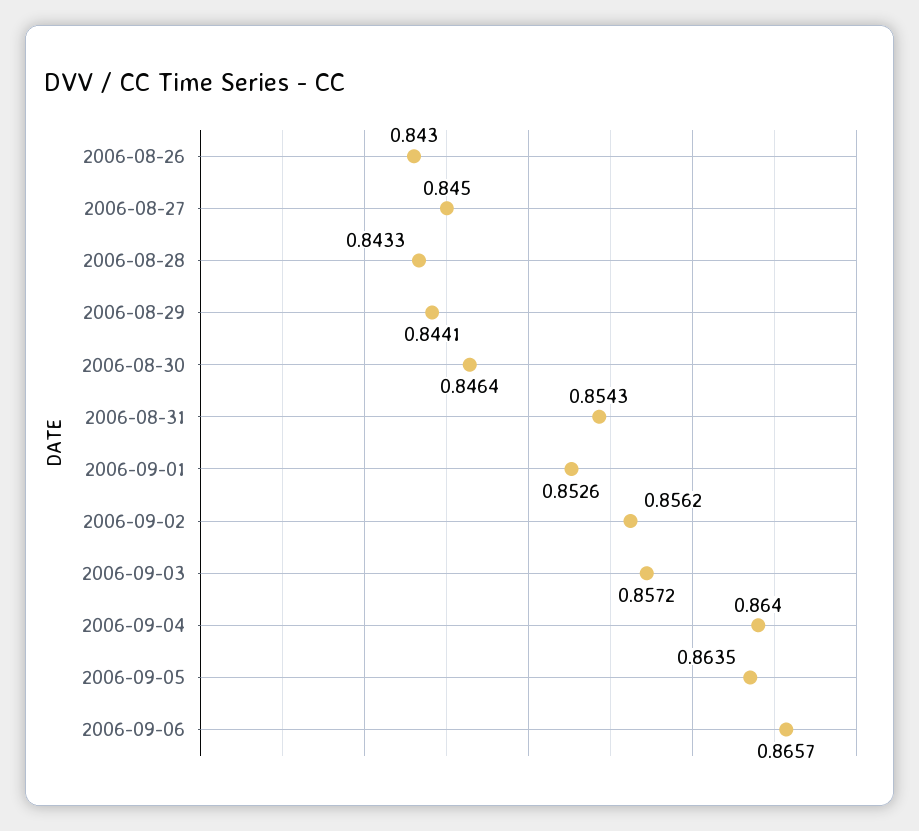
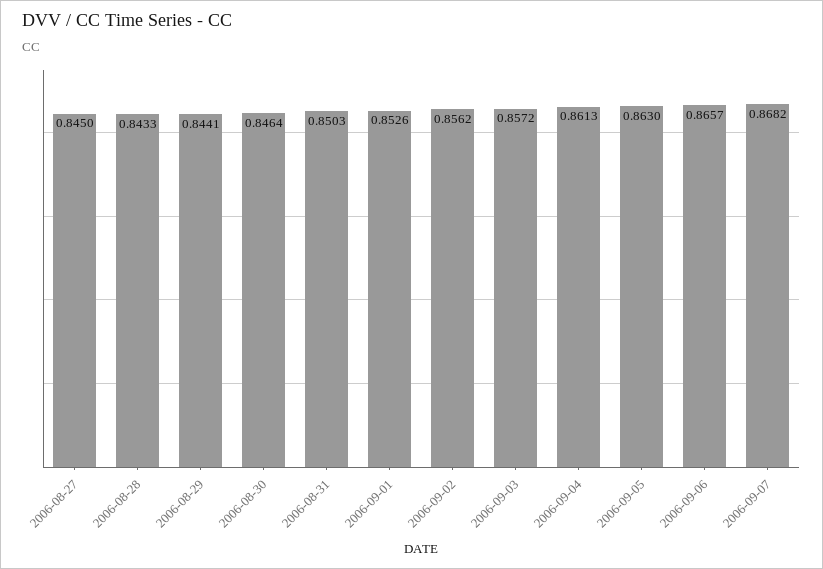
2006-08-26: 0.843 -> none
2006-08-31: 0.8543 -> 0.8503
2006-09-04: 0.864 -> 0.8613
2006-09-05: 0.8635 -> 0.863
2006-09-07: none -> 0.8682

